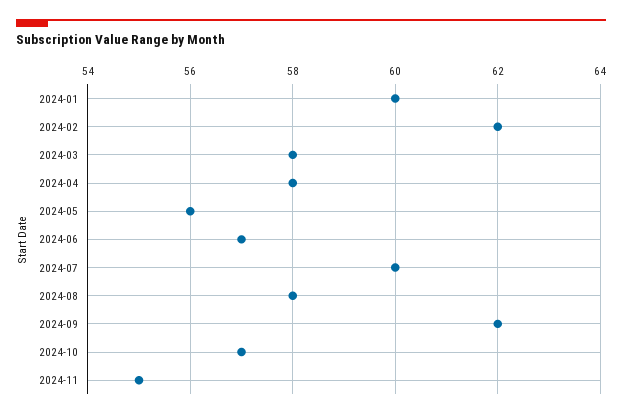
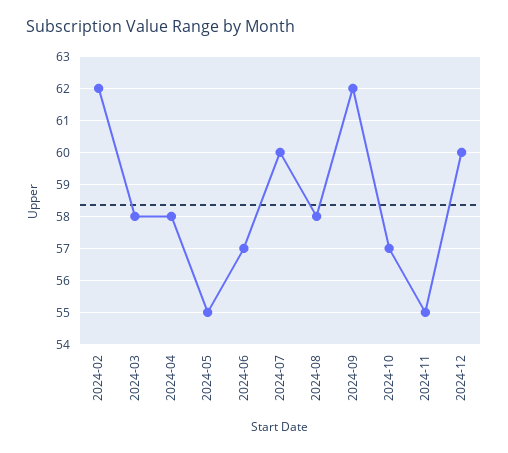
2024-01: 60 -> none
2024-05: 56 -> 55
2024-12: none -> 60

